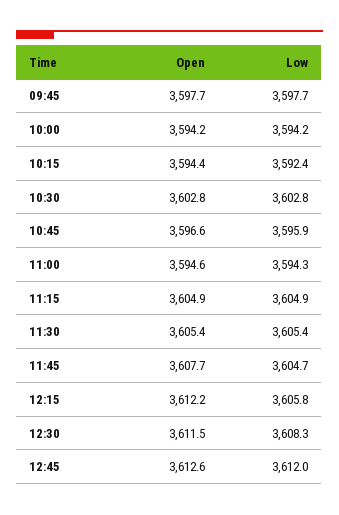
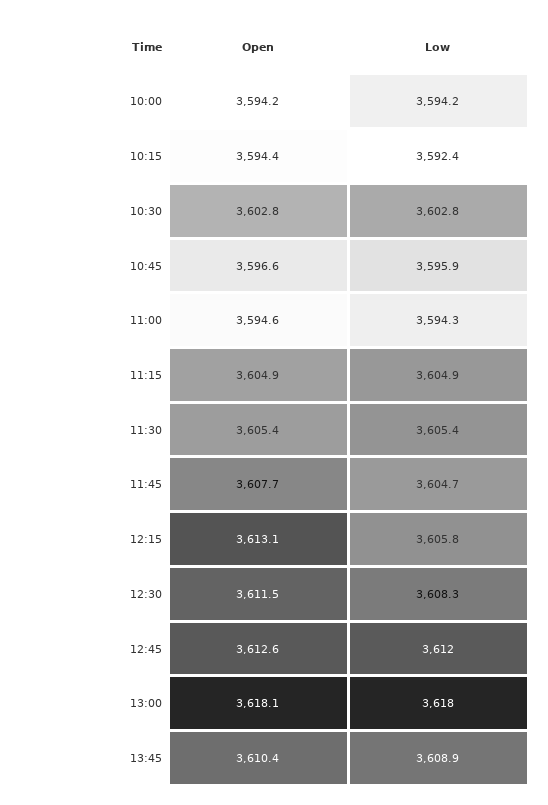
Open, 09:45: 3597.7 -> none
Low, 09:45: 3597.7 -> none
Open, 12:15: 3612.2 -> 3613.1
Open, 13:00: none -> 3618.1
Low, 13:00: none -> 3618
Open, 13:45: none -> 3610.4
Low, 13:45: none -> 3608.9

